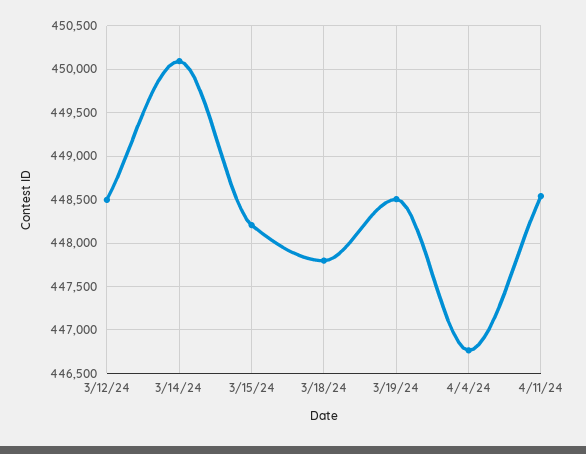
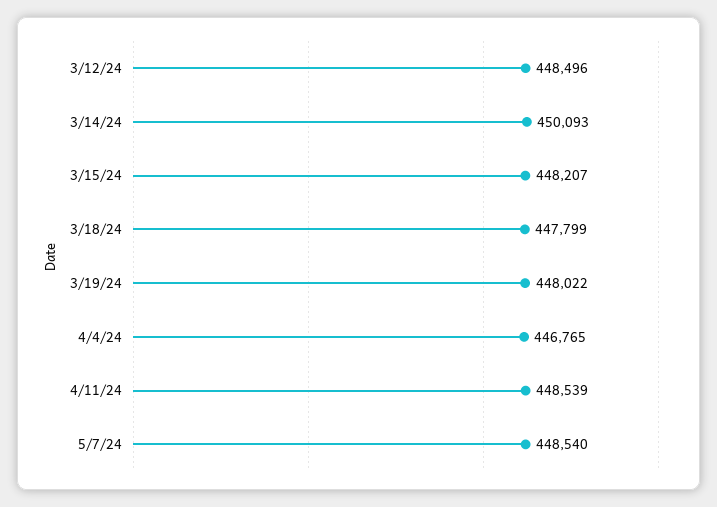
3/19/24: 448500 -> 448022
5/7/24: none -> 448540

